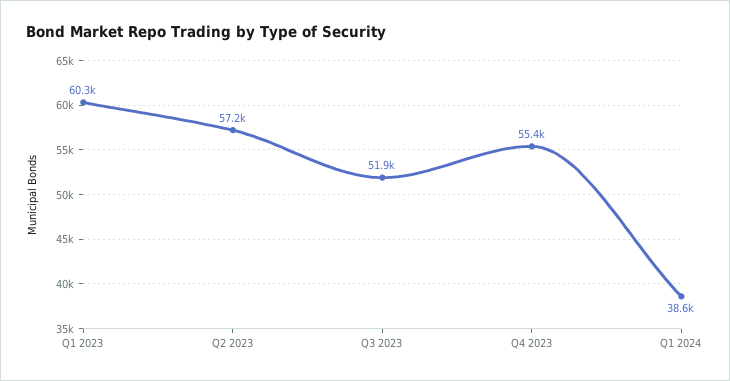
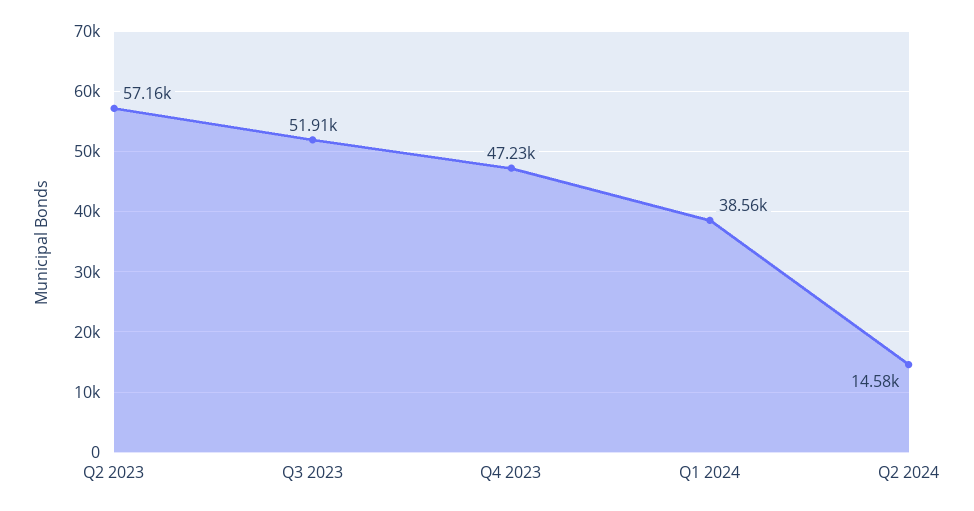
Q1 2023: 60300 -> none
Q4 2023: 55400 -> 47230
Q2 2024: none -> 14580

